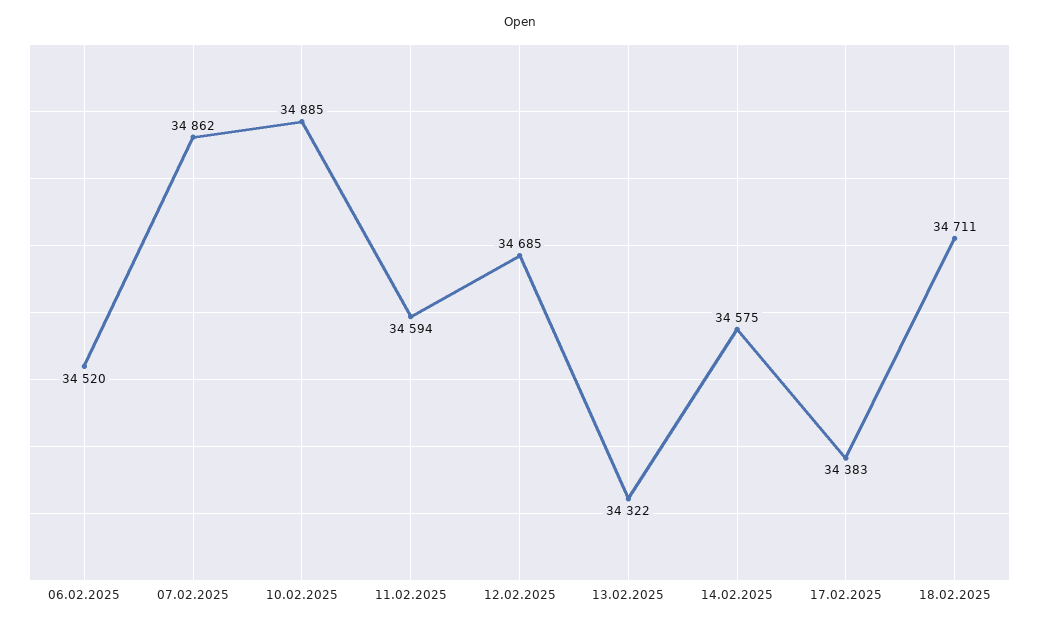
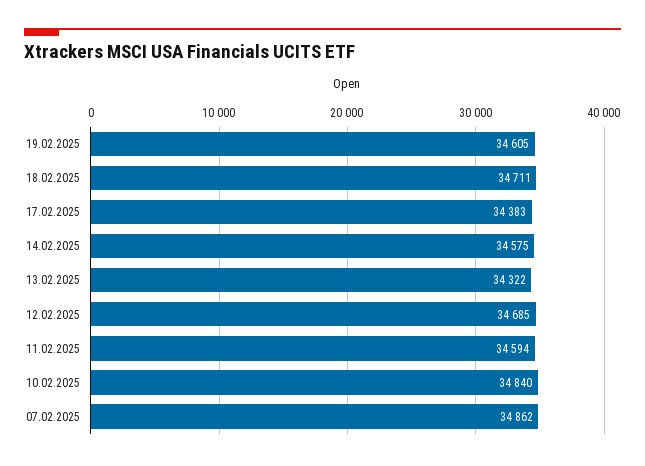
06.02.2025: 34520 -> none
10.02.2025: 34885 -> 34840
19.02.2025: none -> 34605

